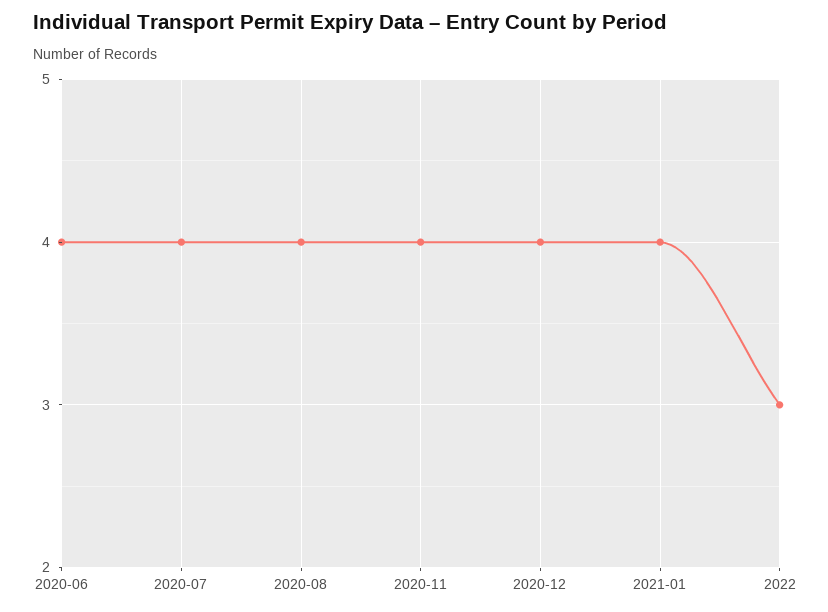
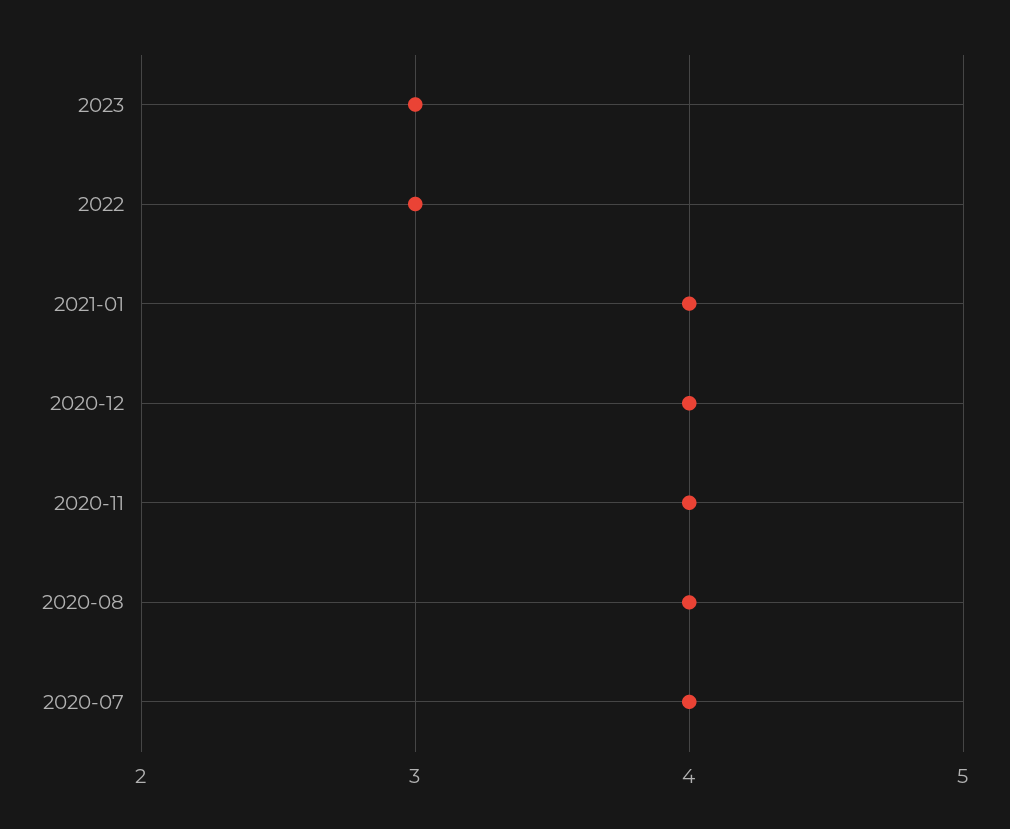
2020-06: 4 -> none
2023: none -> 3

